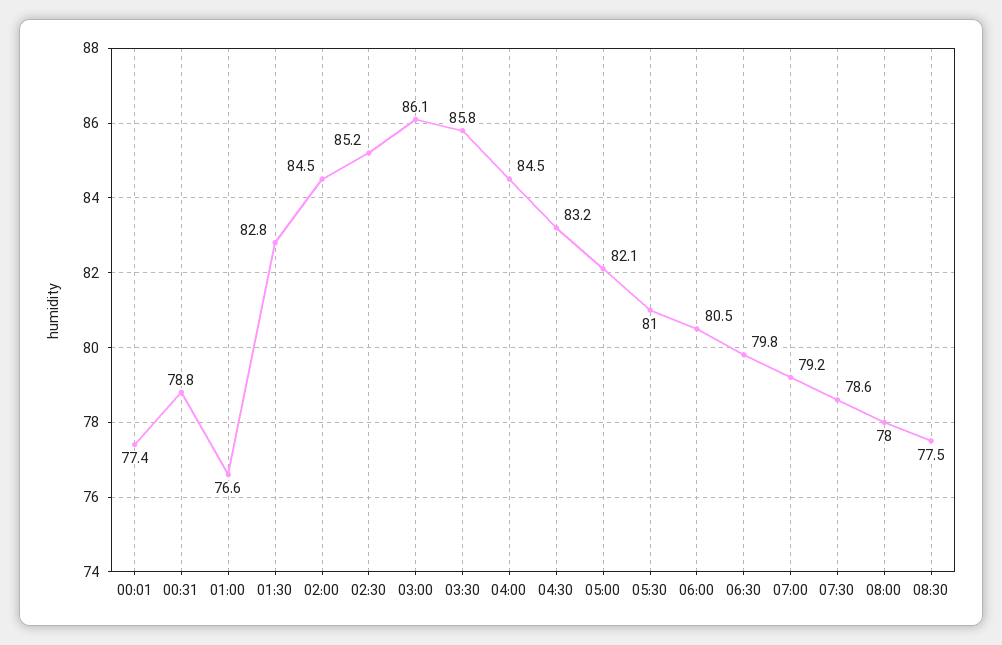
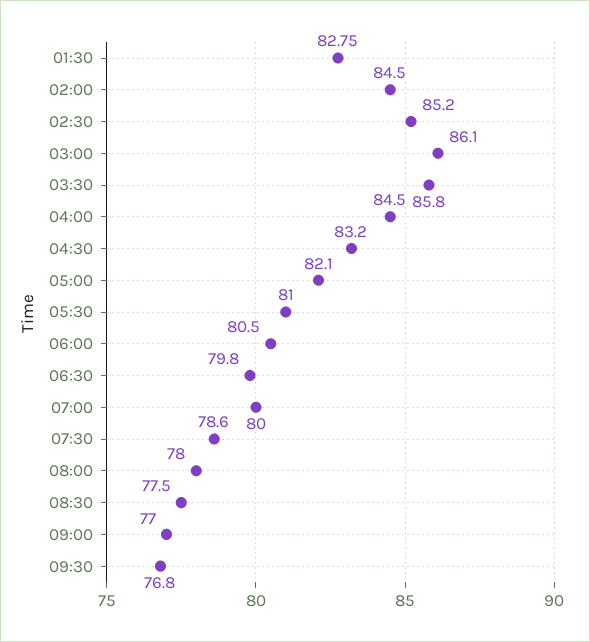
00:01: 77.4 -> none
00:31: 78.8 -> none
01:00: 76.6 -> none
07:00: 79.2 -> 80
09:00: none -> 77
09:30: none -> 76.8

